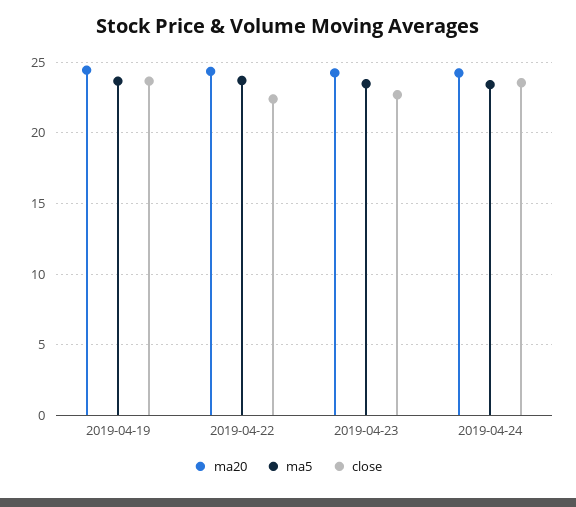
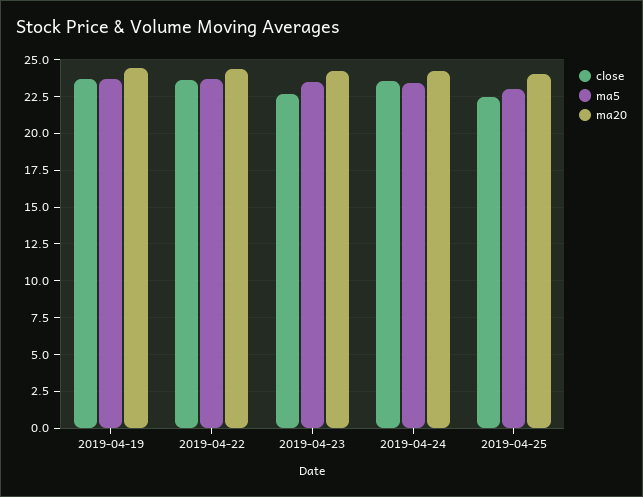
close, 2019-04-22: 22.5 -> 23.5
close, 2019-04-25: none -> 22.5
ma5, 2019-04-25: none -> 23
ma20, 2019-04-25: none -> 24

